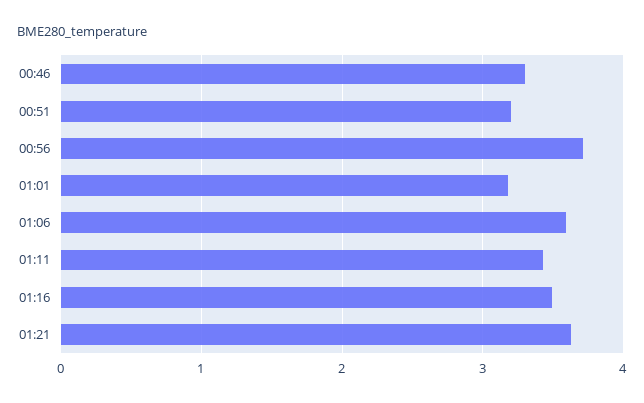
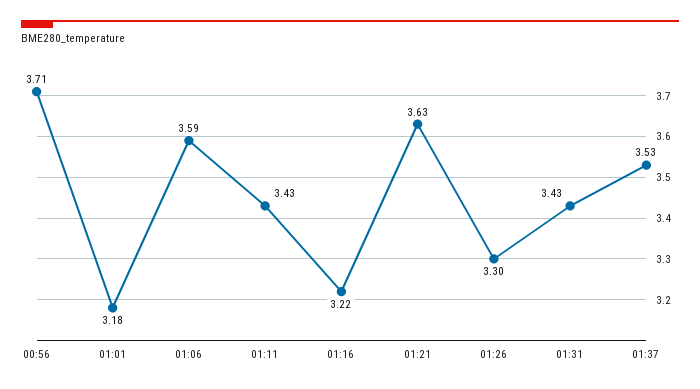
00:46: 3.3 -> none
00:51: 3.2 -> none
01:16: 3.5 -> 3.22
01:26: none -> 3.3
01:31: none -> 3.43
01:37: none -> 3.53

